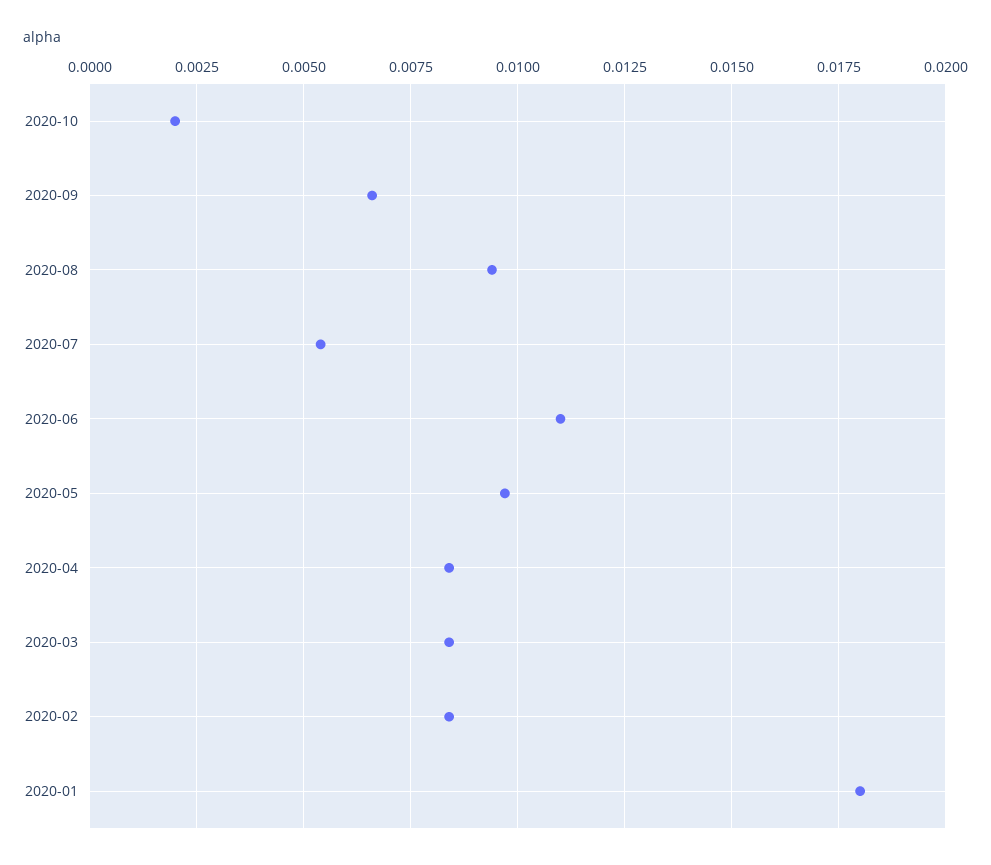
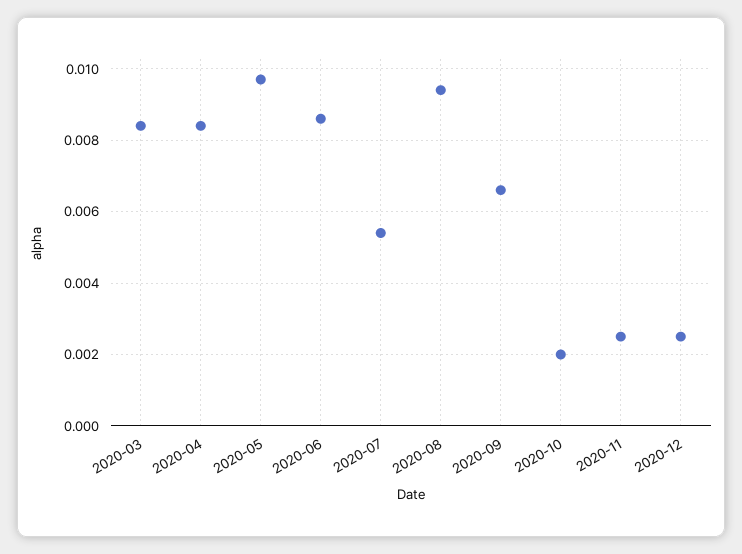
2020-06: 0.011 -> 0.0085
2020-02: 0.0085 -> none
2020-01: 0.018 -> none
2020-11: none -> 0.0025
2020-12: none -> 0.0025

